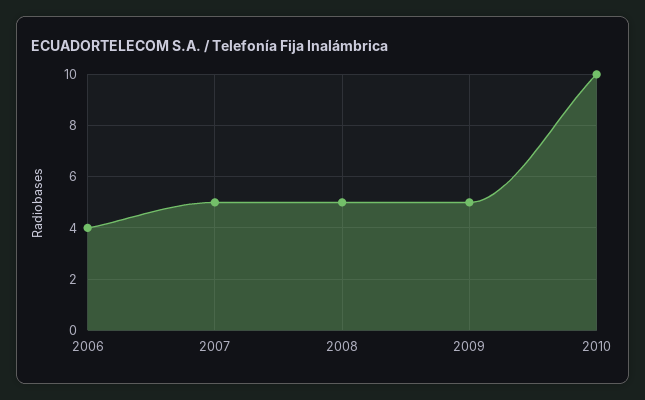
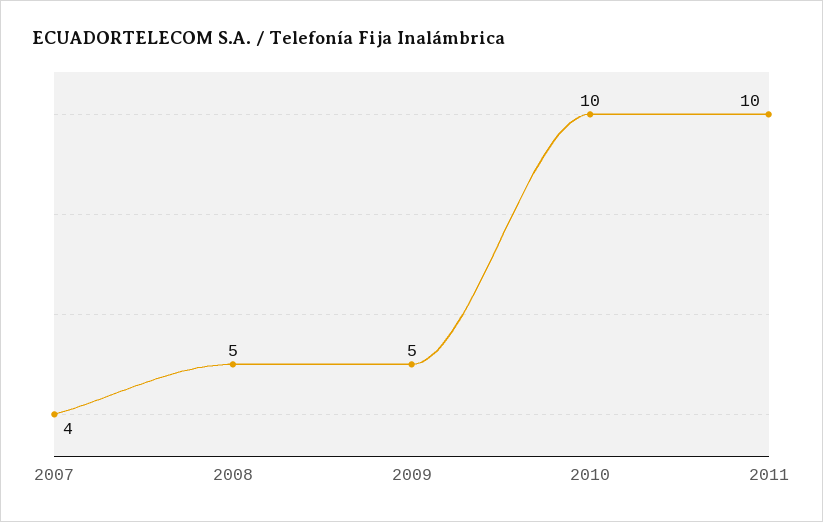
2006: 4 -> none
2007: 5 -> 4
2011: none -> 10

